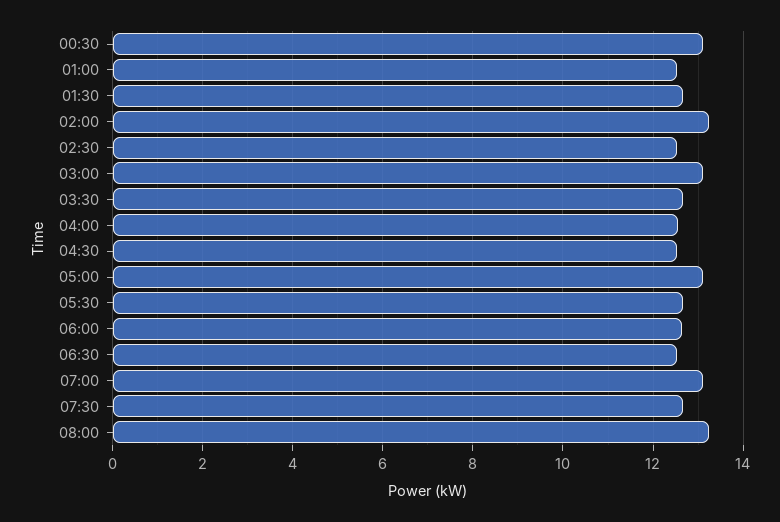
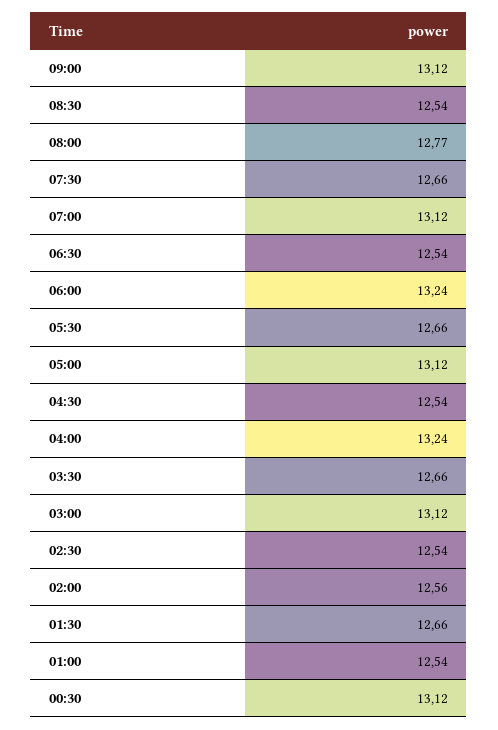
02:00: 13.2 -> 12.56
04:00: 12.6 -> 13.24
06:00: 12.6 -> 13.24
08:00: 13.2 -> 12.77
09:00: none -> 13.12
08:30: none -> 12.54

